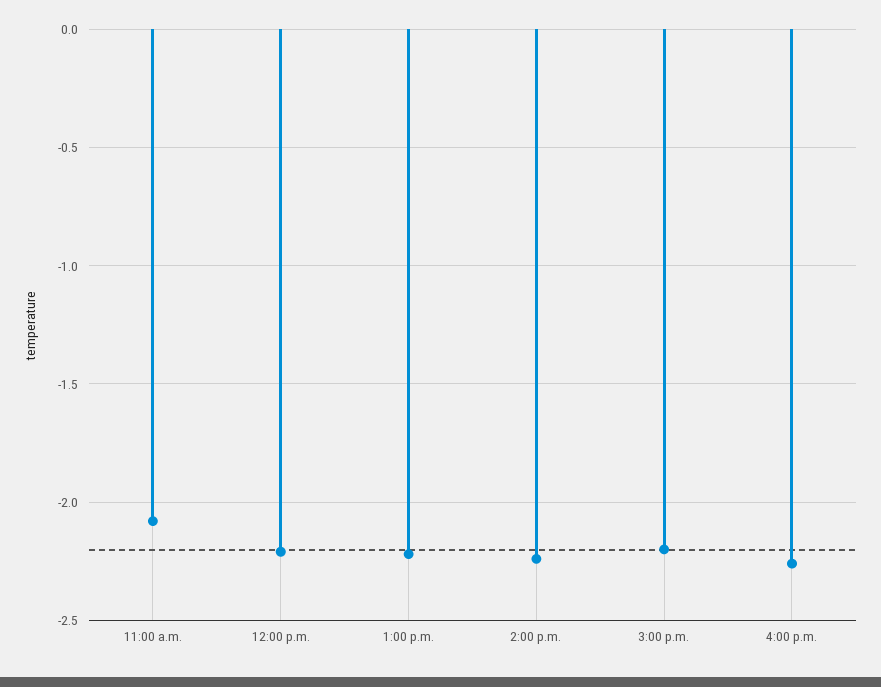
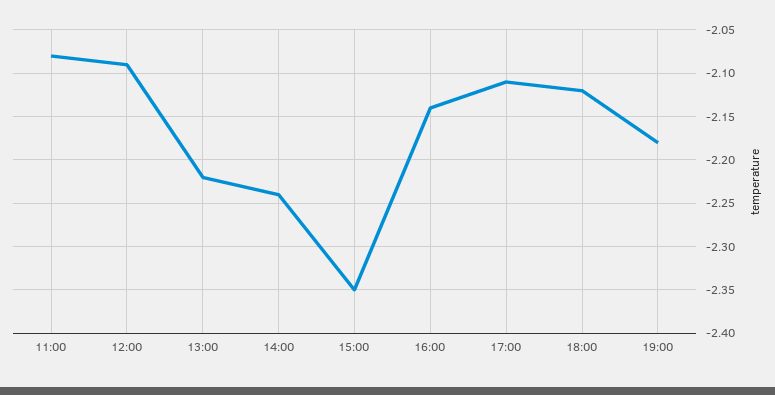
12:00 p.m.: -2.2 -> -2.09
3:00 p.m.: -2.2 -> -2.35
4:00 p.m.: -2.25 -> -2.14
17:00: none -> -2.11
18:00: none -> -2.12
19:00: none -> -2.18

